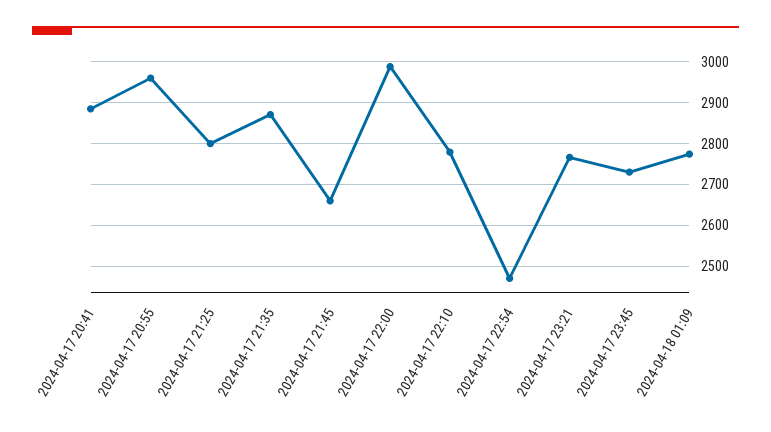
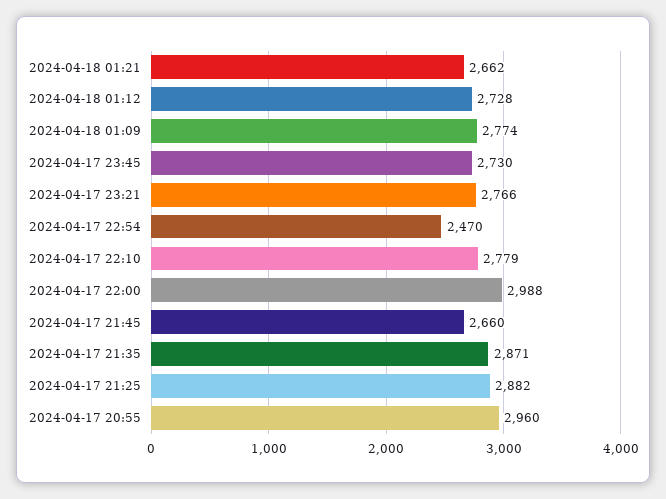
2024-04-17 20:41: 2880 -> none
2024-04-17 21:25: 2800 -> 2882
2024-04-18 01:21: none -> 2662
2024-04-18 01:12: none -> 2728

